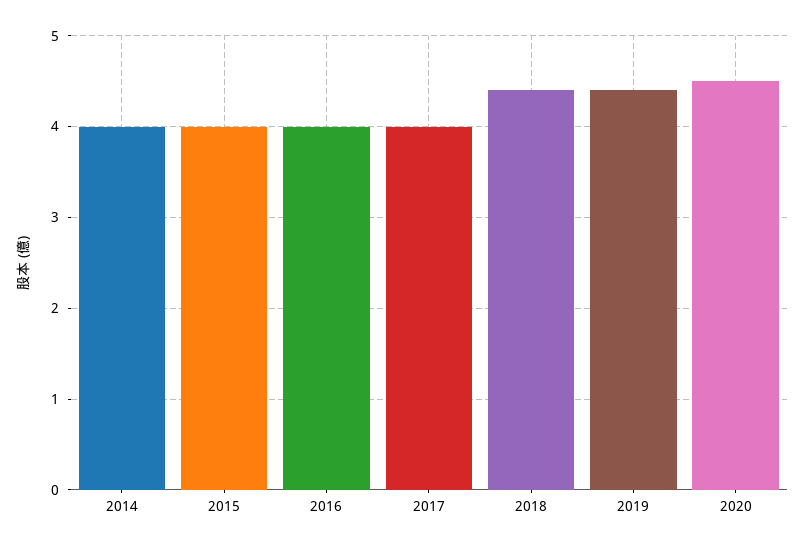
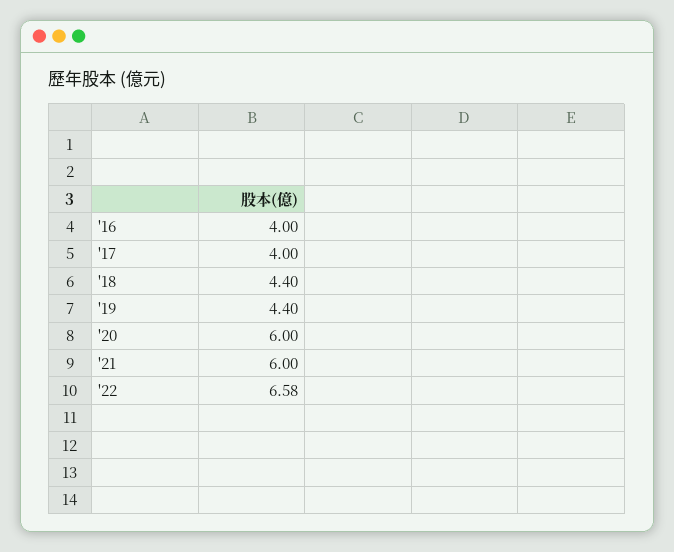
2014: 4 -> none
2015: 4 -> none
2020: 4.5 -> 6
'21: none -> 6
'22: none -> 6.58

